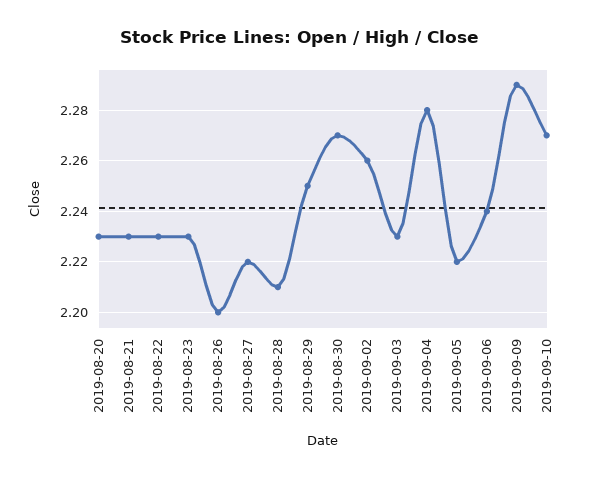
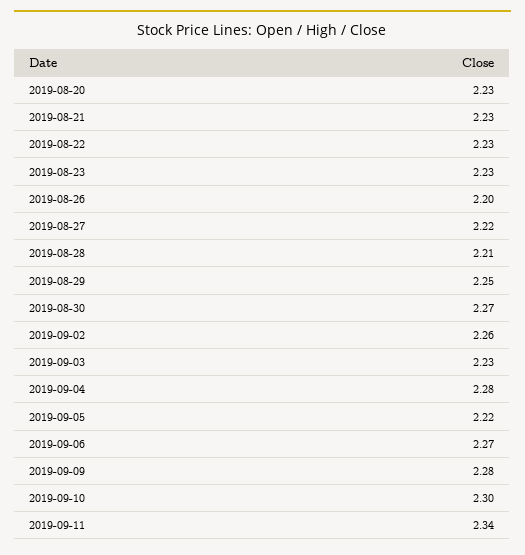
2019-09-06: 2.24 -> 2.27
2019-09-09: 2.29 -> 2.28
2019-09-10: 2.27 -> 2.3
2019-09-11: none -> 2.34

